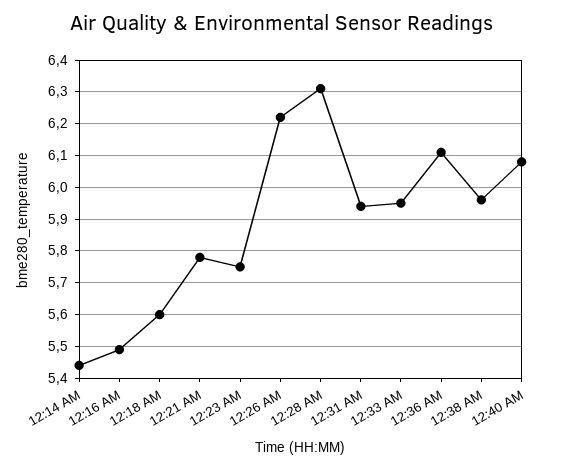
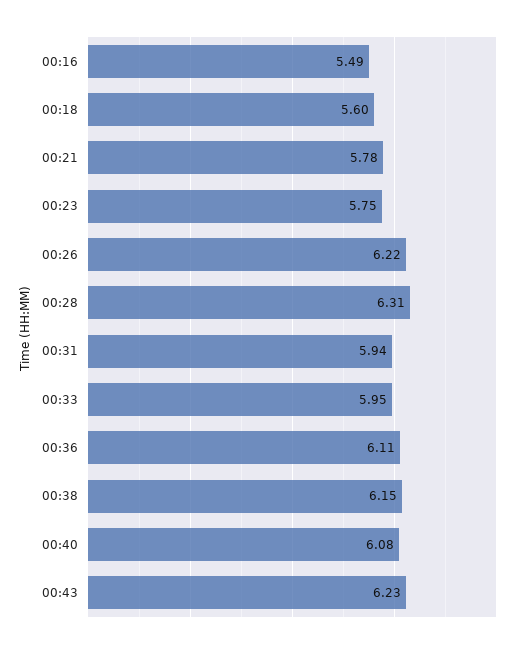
12:14 AM: 5.45 -> none
12:38 AM: 5.95 -> 6.15
00:43: none -> 6.23

